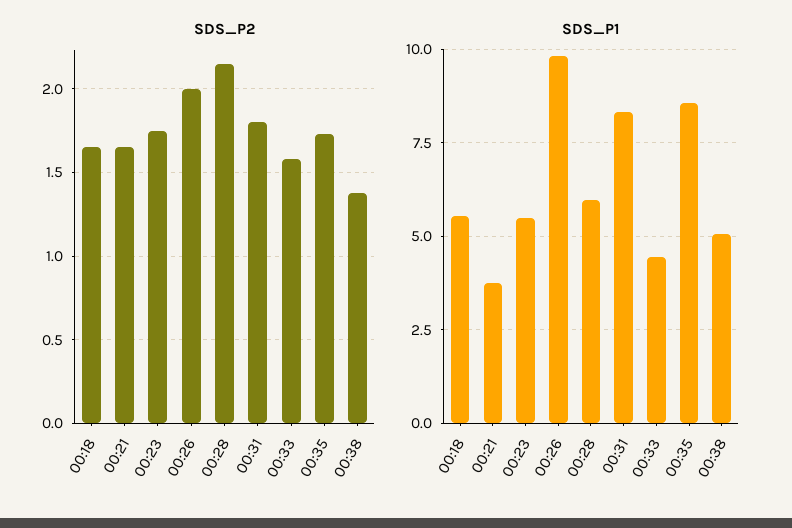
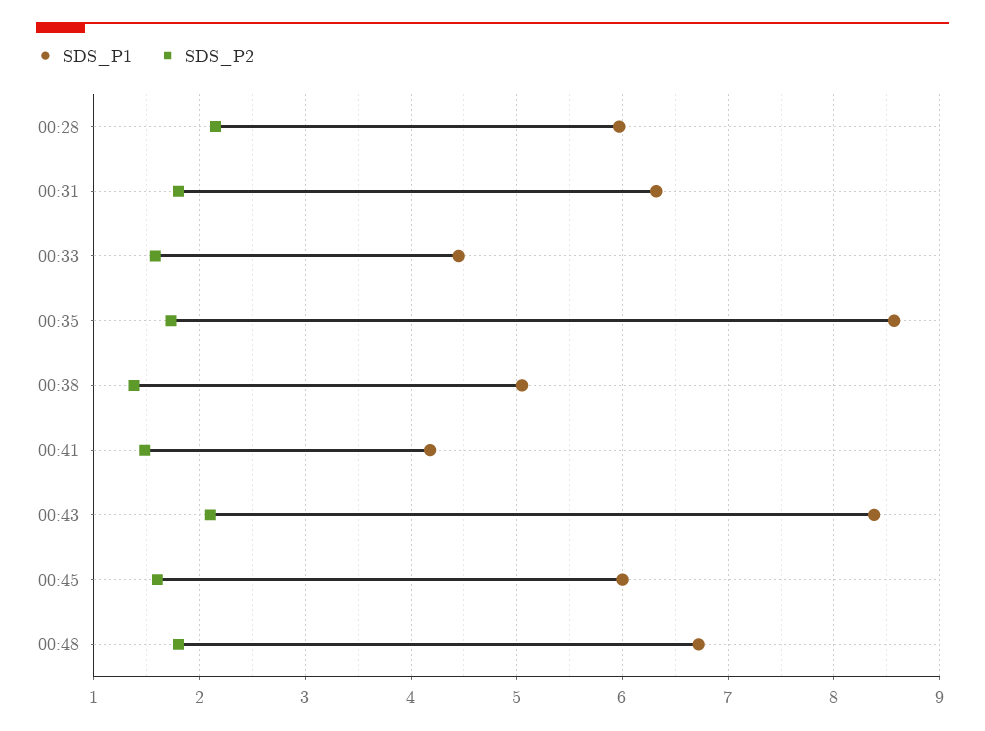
SDS_P2, 00:18: 1.65 -> none
SDS_P2, 00:21: 1.65 -> none
SDS_P2, 00:23: 1.75 -> none
SDS_P2, 00:26: 2 -> none
SDS_P1, 00:18: 5.5 -> none
SDS_P1, 00:21: 3.75 -> none
SDS_P1, 00:23: 5.5 -> none
SDS_P1, 00:26: 9.75 -> none
SDS_P1, 00:31: 8.25 -> 6.3
SDS_P1, 00:41: none -> 4.2
SDS_P2, 00:41: none -> 1.5
SDS_P1, 00:43: none -> 8.4
SDS_P2, 00:43: none -> 2.1
SDS_P1, 00:45: none -> 6
SDS_P2, 00:45: none -> 1.6
SDS_P1, 00:48: none -> 6.7
SDS_P2, 00:48: none -> 1.8

